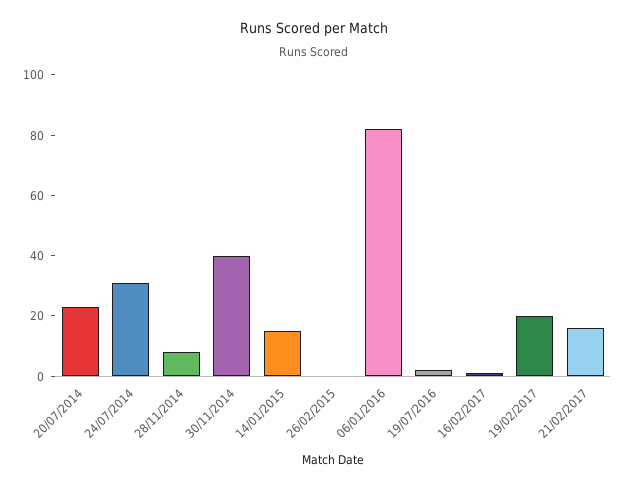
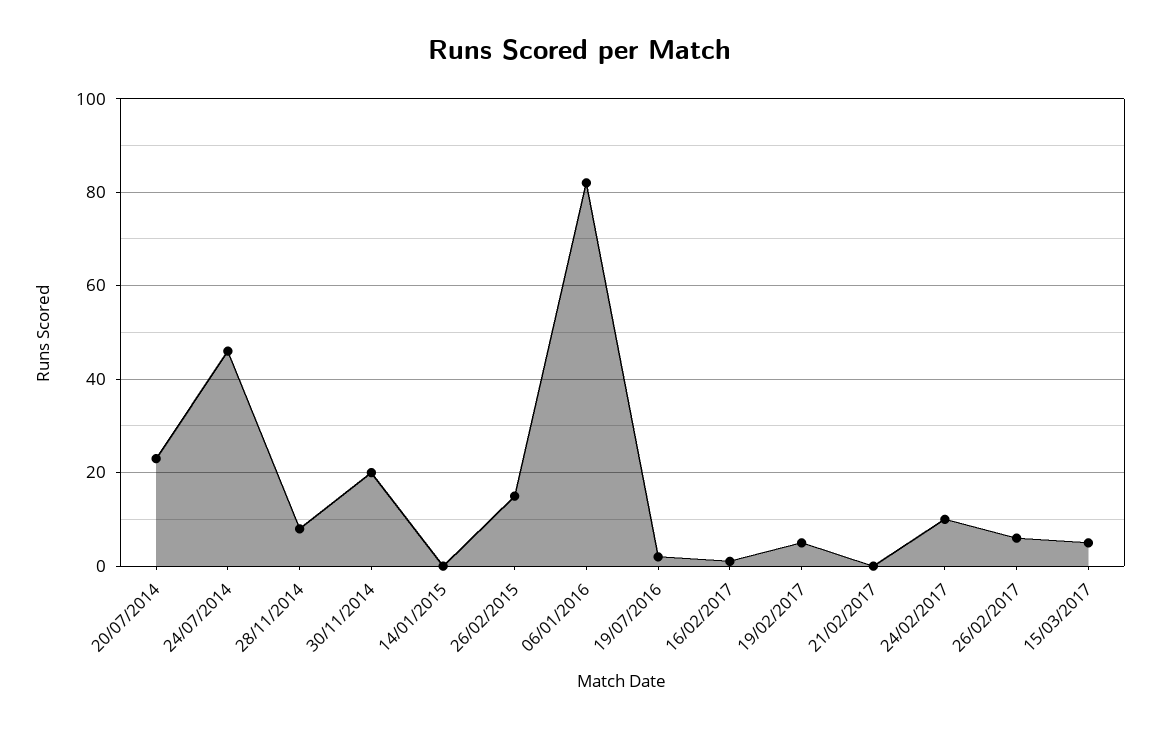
24/07/2014: 30 -> 45
30/11/2014: 40 -> 20
14/01/2015: 15 -> 0
26/02/2015: 0 -> 15
19/02/2017: 20 -> 5
21/02/2017: 15 -> 0
24/02/2017: none -> 10
26/02/2017: none -> 5
15/03/2017: none -> 5

